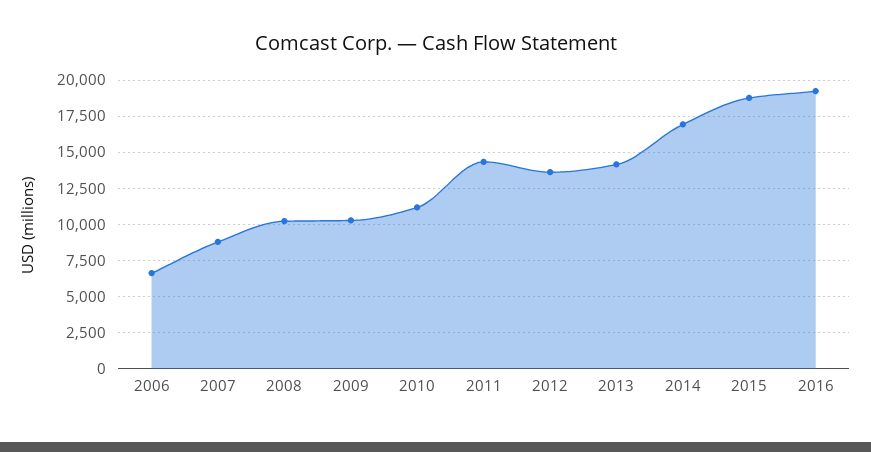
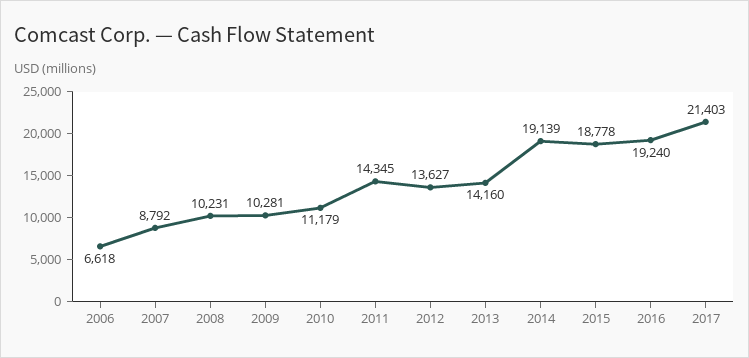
2014: 17000 -> 19139
2017: none -> 21403

